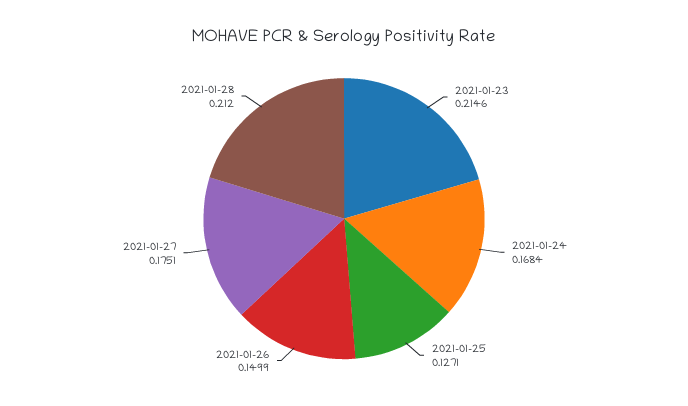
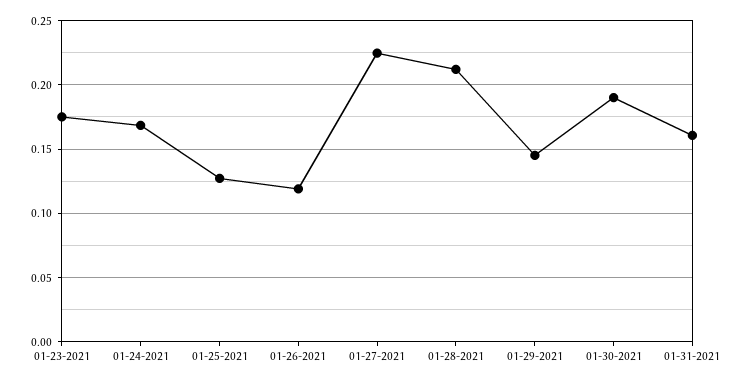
2021-01-23: 0.2146 -> 0.175
2021-01-26: 0.1499 -> 0.12
2021-01-27: 0.1751 -> 0.225
01-29-2021: none -> 0.145
01-30-2021: none -> 0.19
01-31-2021: none -> 0.16

